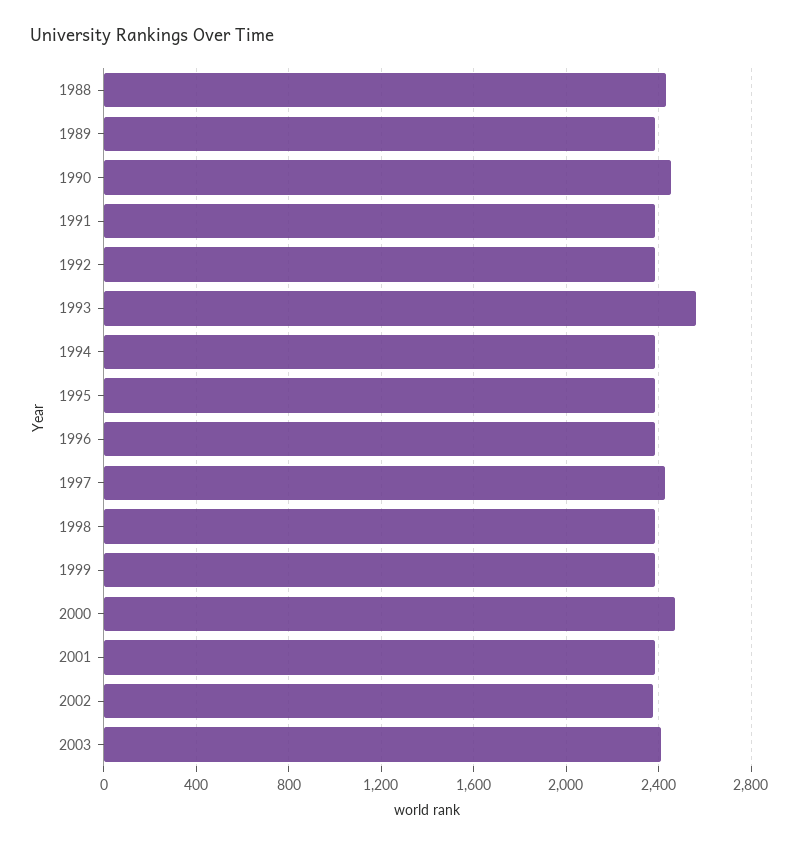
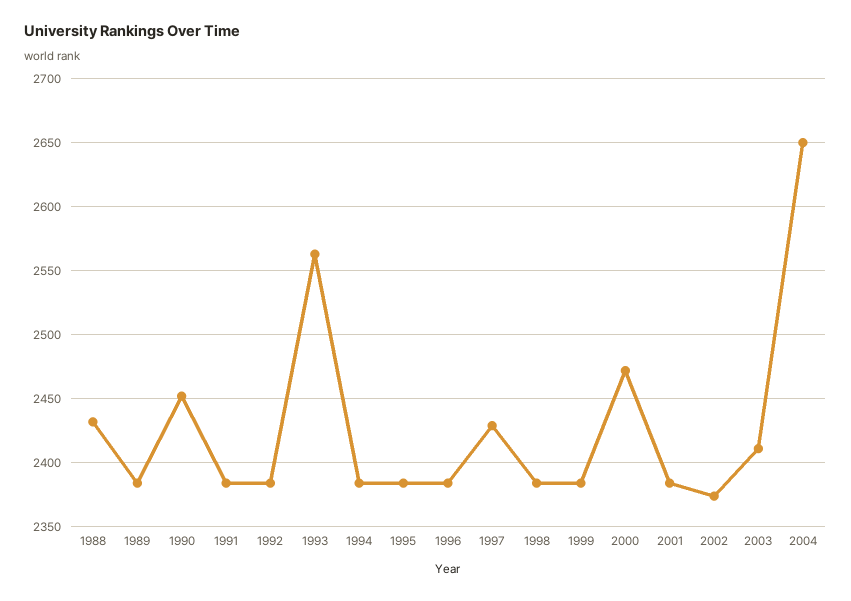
2004: none -> 2650

